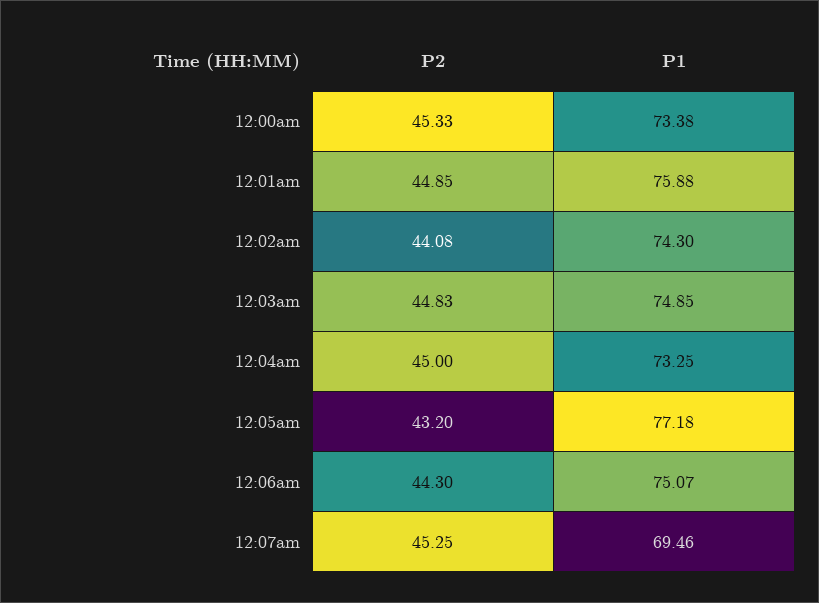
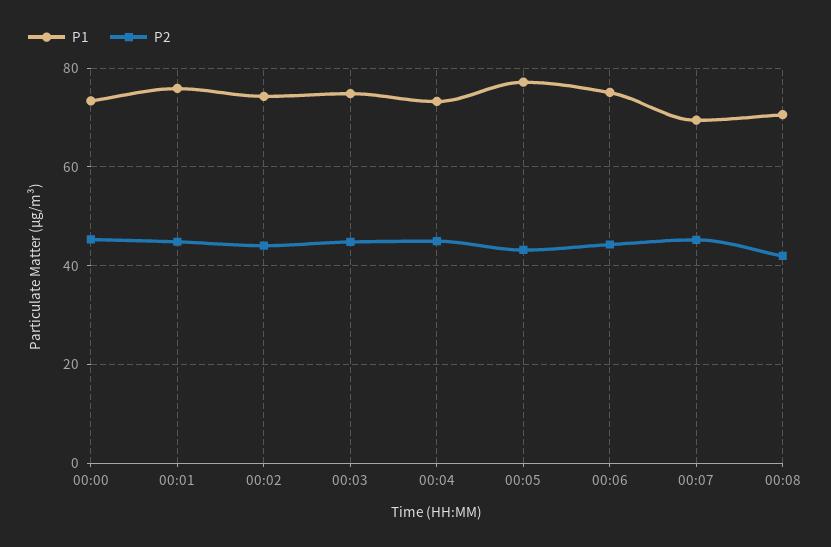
P1, 00:08: none -> 70
P2, 00:08: none -> 42

